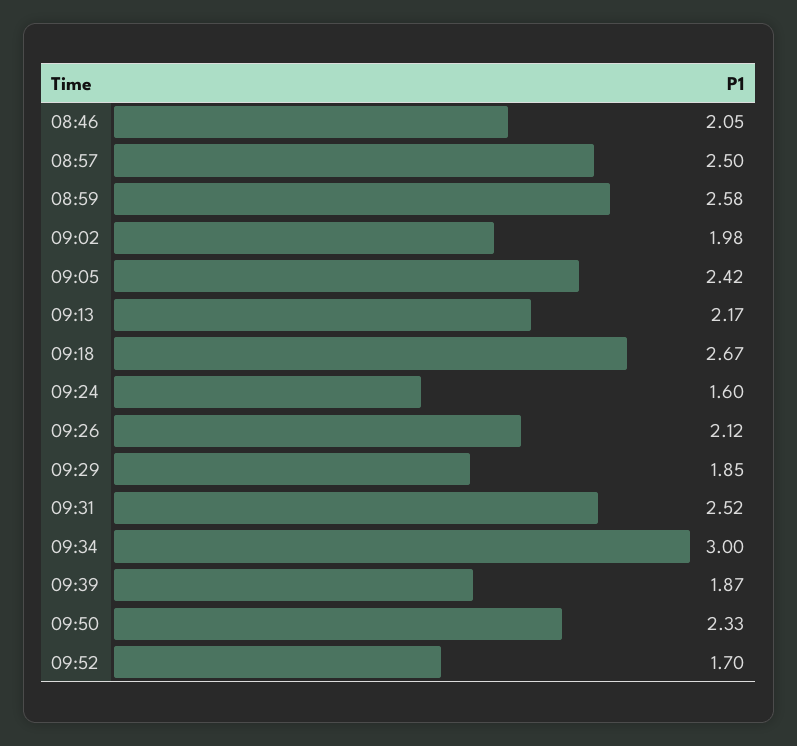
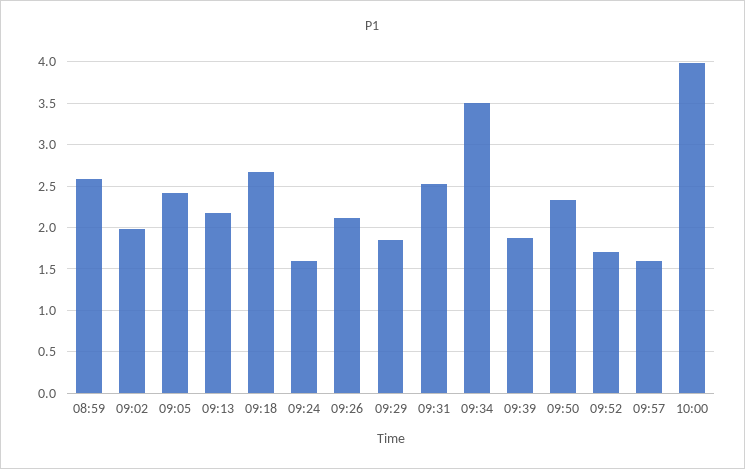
08:46: 2.05 -> none
08:57: 2.5 -> none
09:34: 3 -> 3.5
09:57: none -> 1.6
10:00: none -> 4

